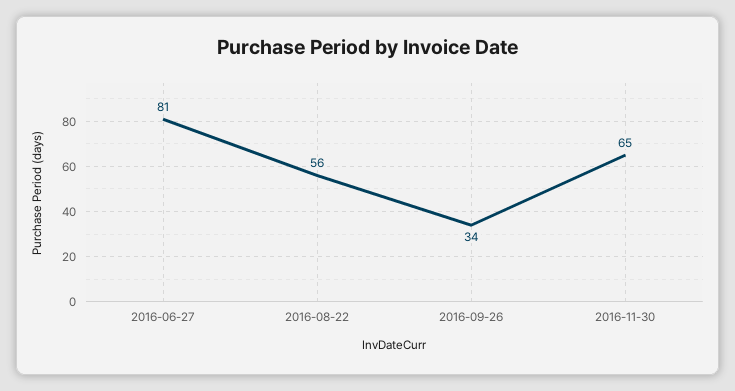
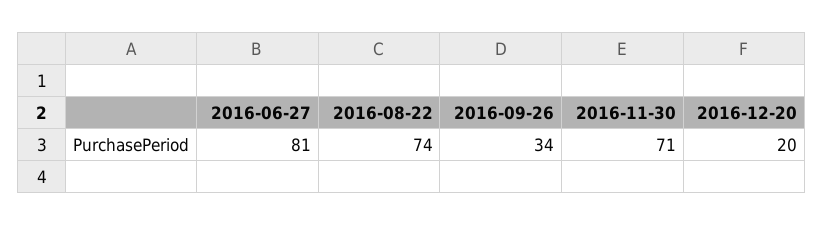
2016-08-22: 56 -> 74
2016-11-30: 65 -> 71
2016-12-20: none -> 20

